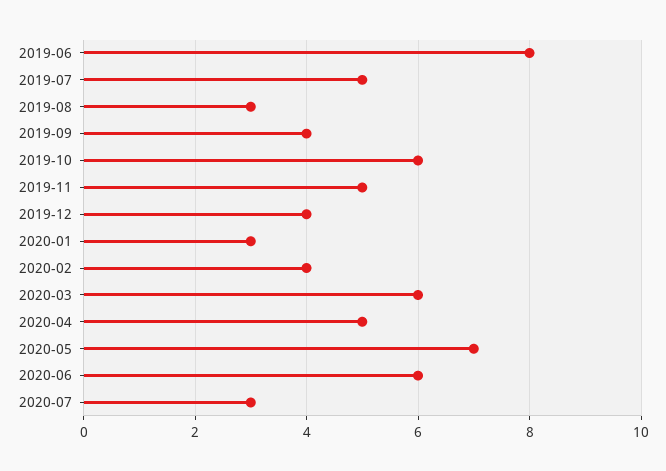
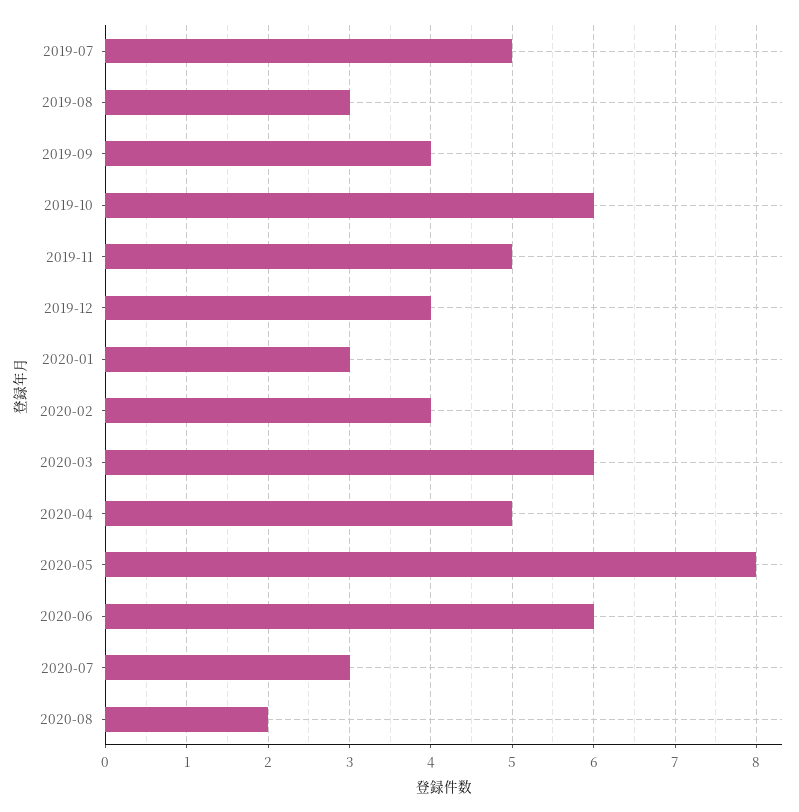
2019-06: 8 -> none
2020-05: 7 -> 8
2020-08: none -> 2

